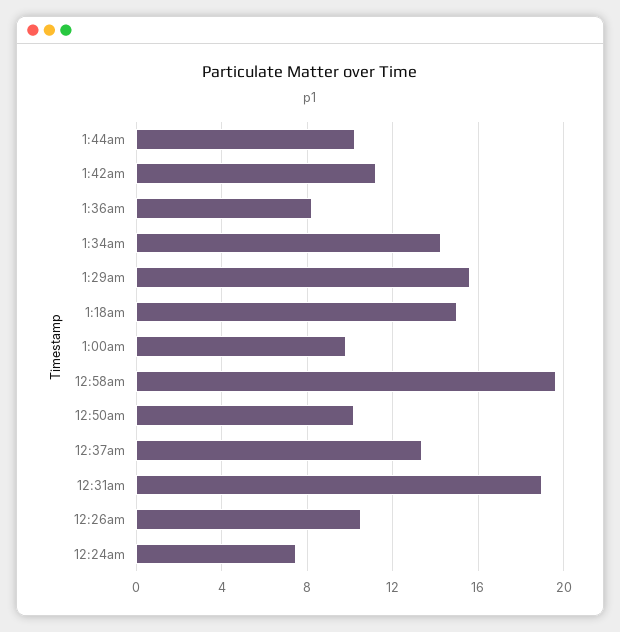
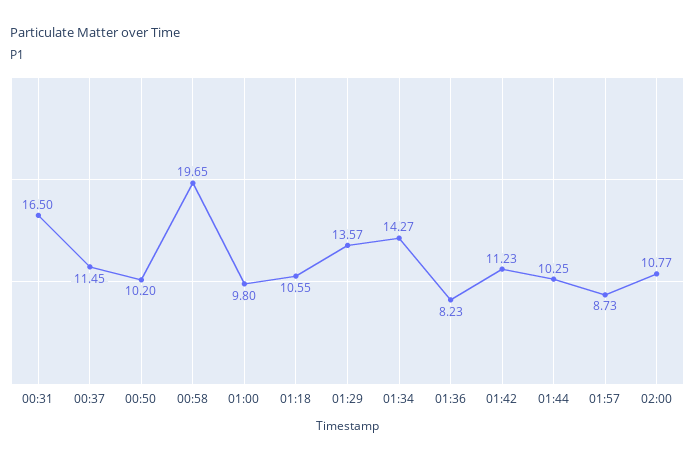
1:29am: 15.5 -> 13.57
1:18am: 15 -> 10.55
12:37am: 13.5 -> 11.45
12:31am: 19 -> 16.5
12:26am: 10.5 -> none
12:24am: 7.5 -> none
01:57: none -> 8.73
02:00: none -> 10.77

